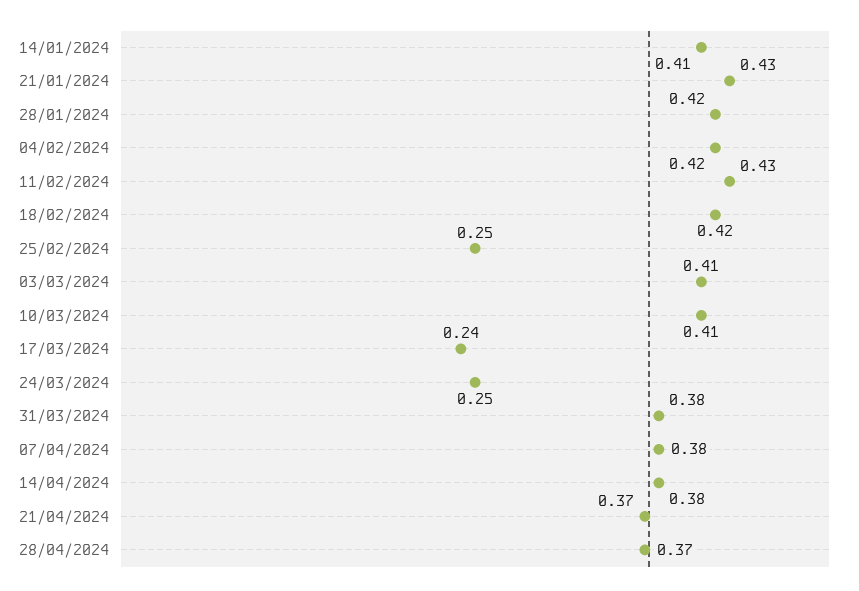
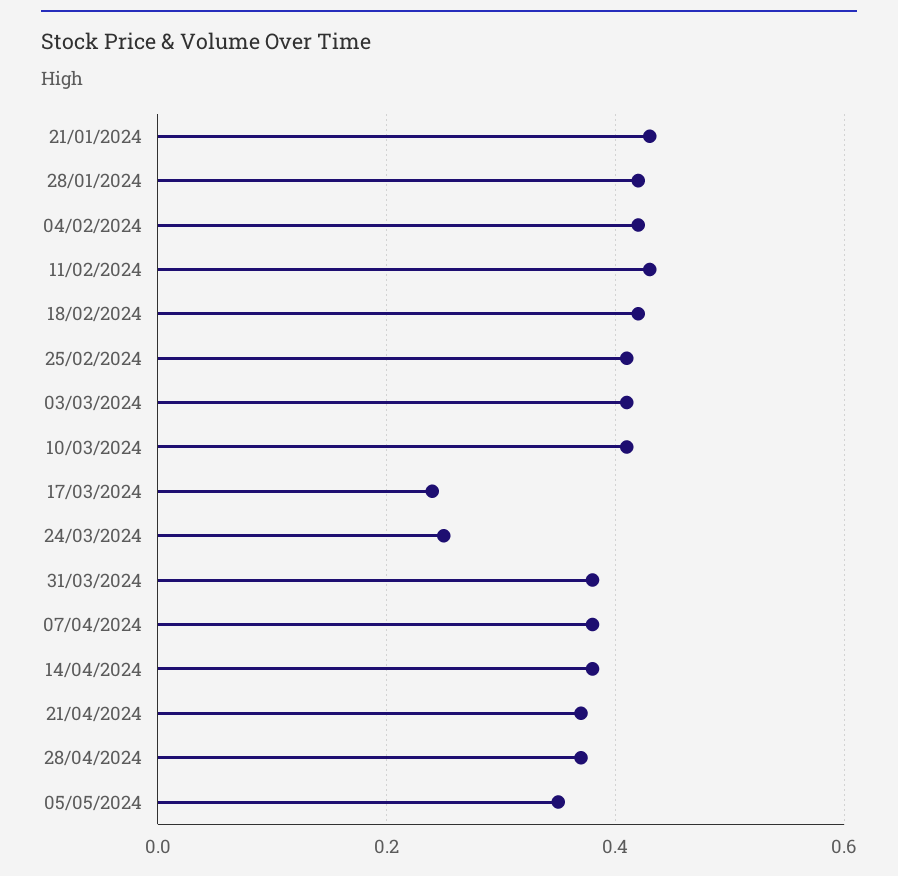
14/01/2024: 0.41 -> none
25/02/2024: 0.25 -> 0.4
05/05/2024: none -> 0.35

